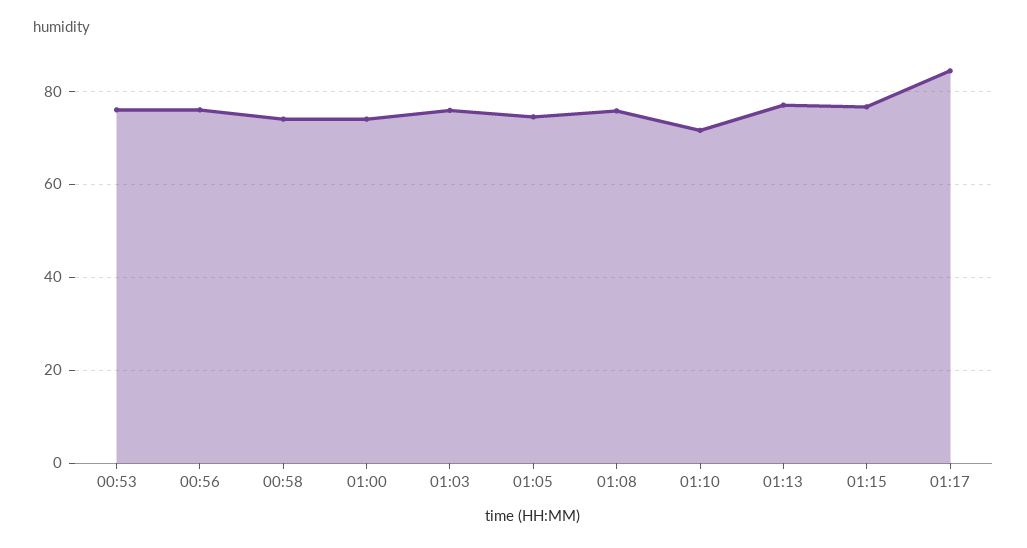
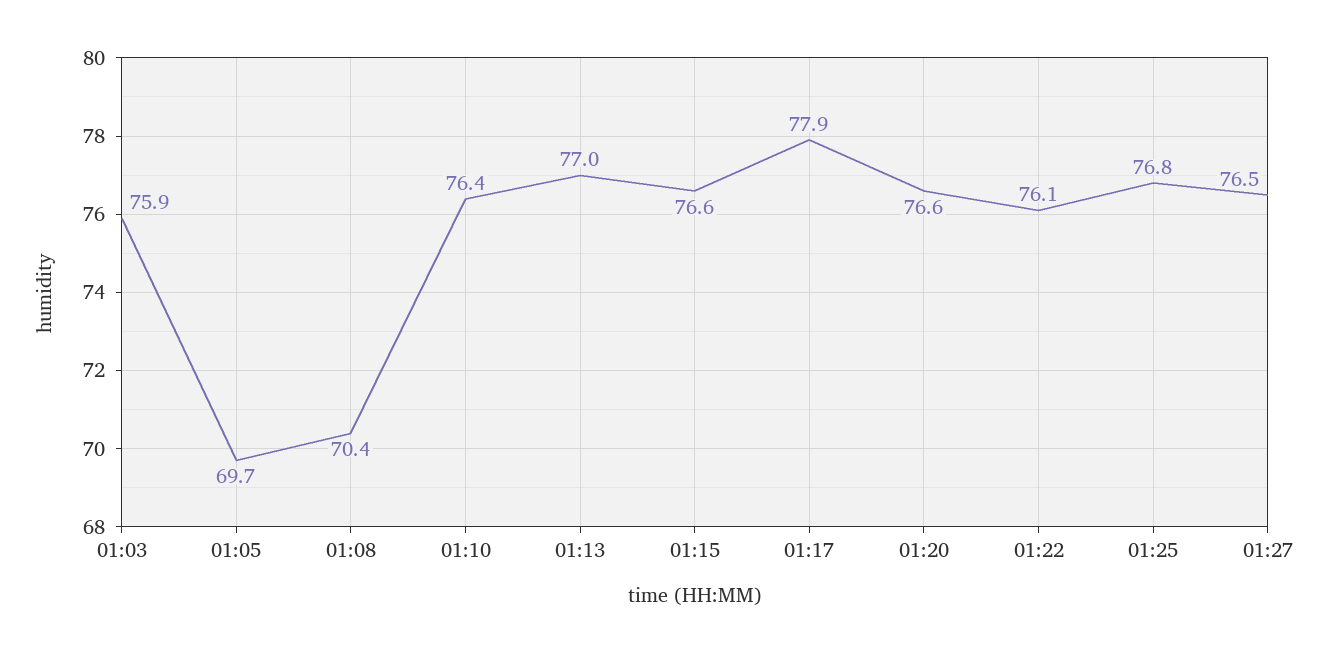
00:53: 76 -> none
00:56: 76 -> none
00:58: 74 -> none
01:00: 74 -> none
01:05: 74 -> 69.7
01:08: 76 -> 70.4
01:10: 72 -> 76.4
01:17: 84 -> 77.9
01:20: none -> 76.6
01:22: none -> 76.1
01:25: none -> 76.8
01:27: none -> 76.5

